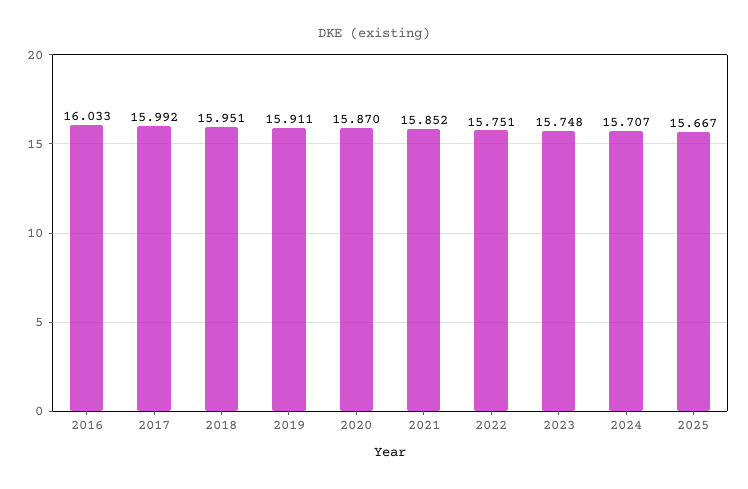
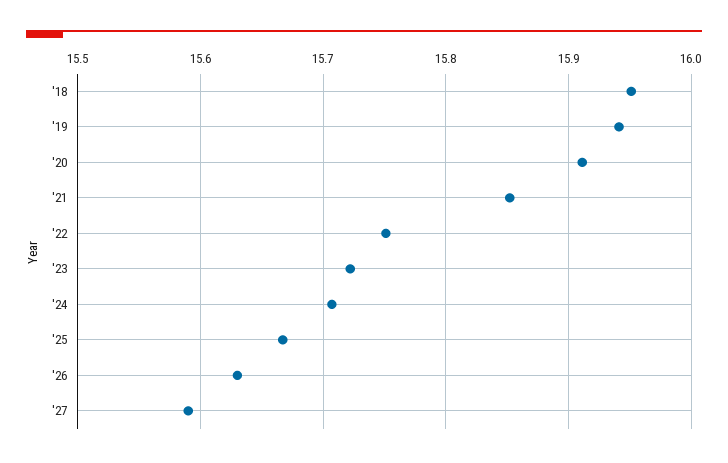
2016: 16.033 -> none
2017: 15.992 -> none
2019: 15.911 -> 15.94
2020: 15.87 -> 15.91
2023: 15.748 -> 15.72
'26: none -> 15.63
'27: none -> 15.59

